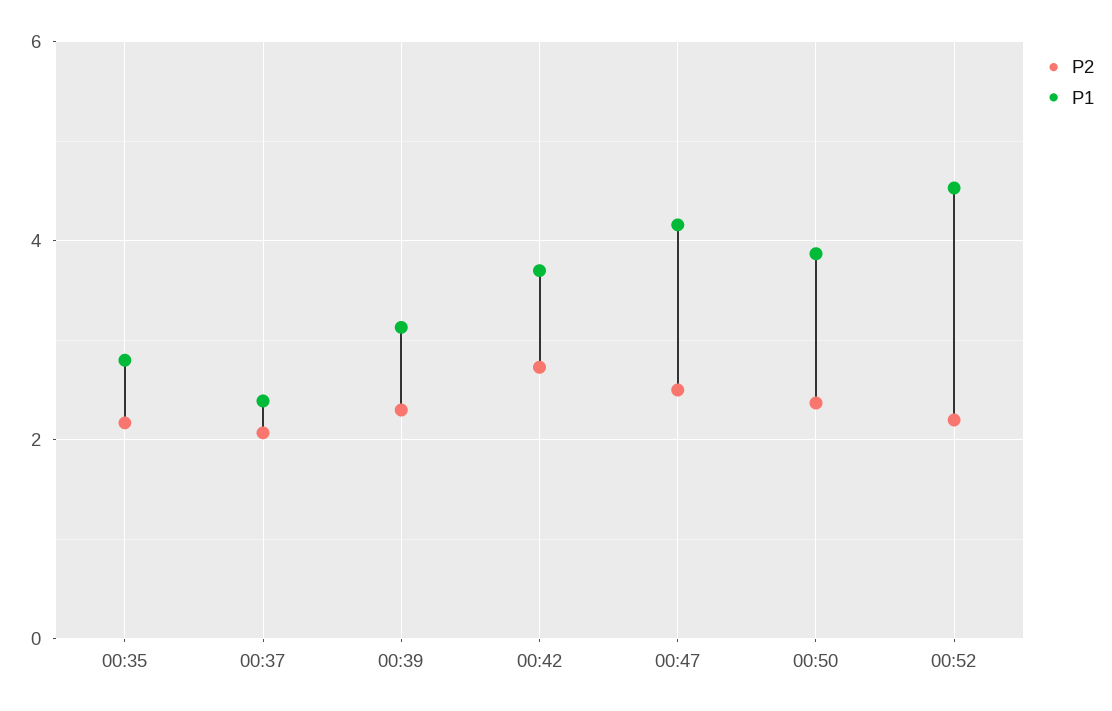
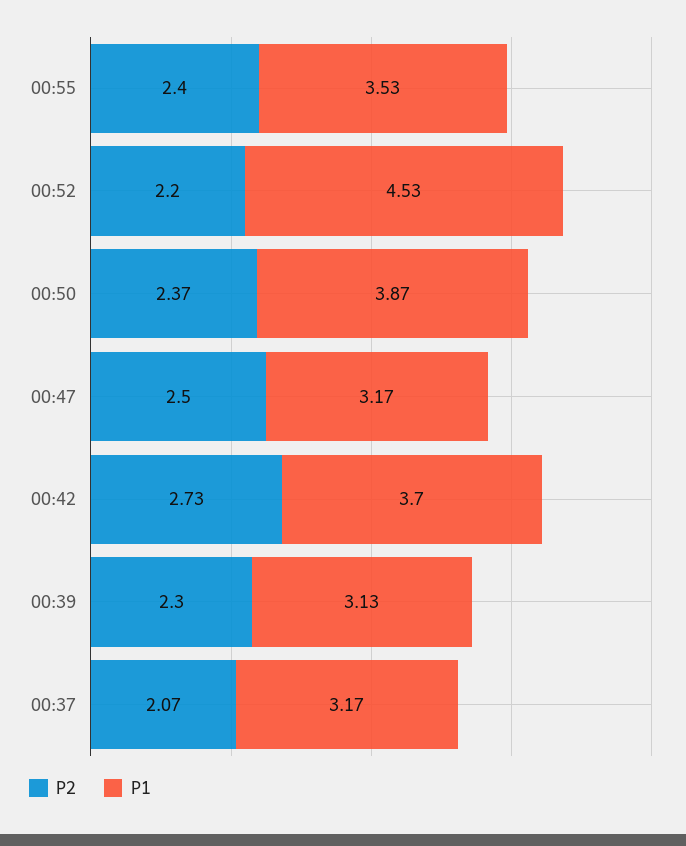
P2, 00:35: 2.2 -> none
P1, 00:35: 2.8 -> none
P1, 00:37: 2.4 -> 3.17
P1, 00:47: 4.2 -> 3.17
P2, 00:55: none -> 2.4
P1, 00:55: none -> 3.53

